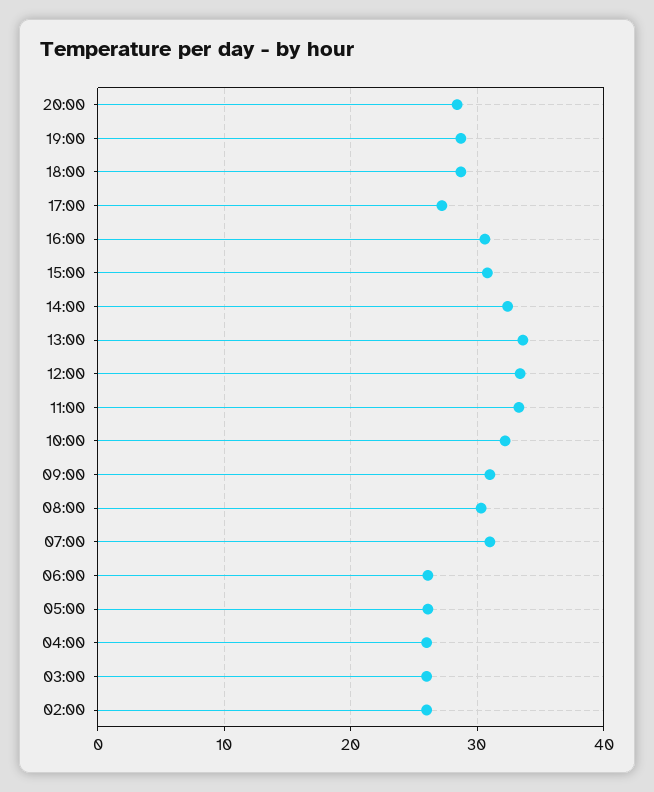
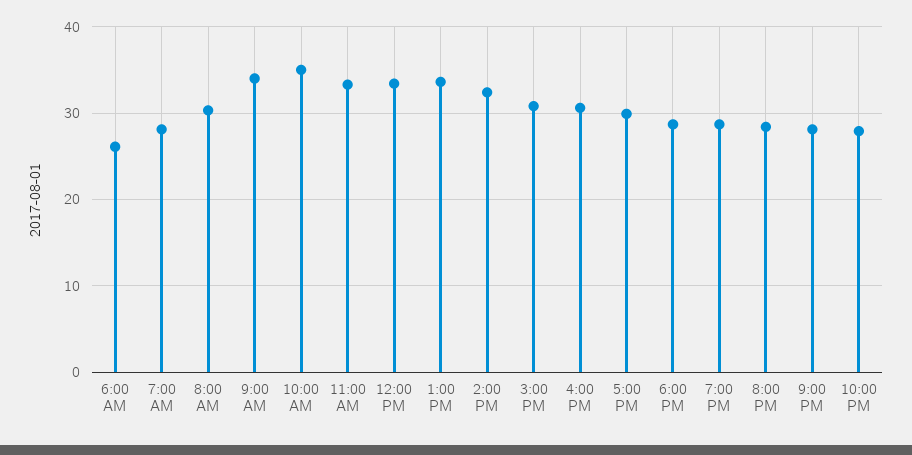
17:00: 27 -> 30
10:00: 32 -> 35
09:00: 31 -> 34
07:00: 31 -> 28
05:00: 26 -> none
04:00: 26 -> none
03:00: 26 -> none
02:00: 26 -> none
9:00 PM: none -> 28
10:00 PM: none -> 28

